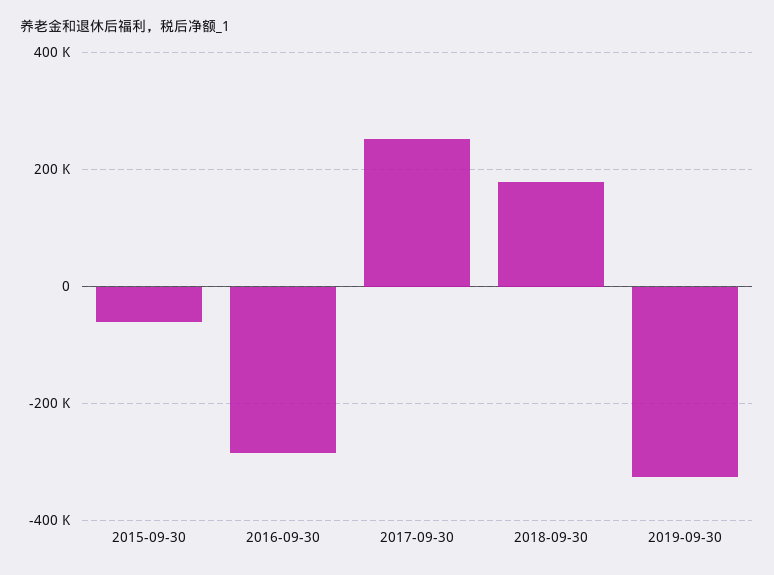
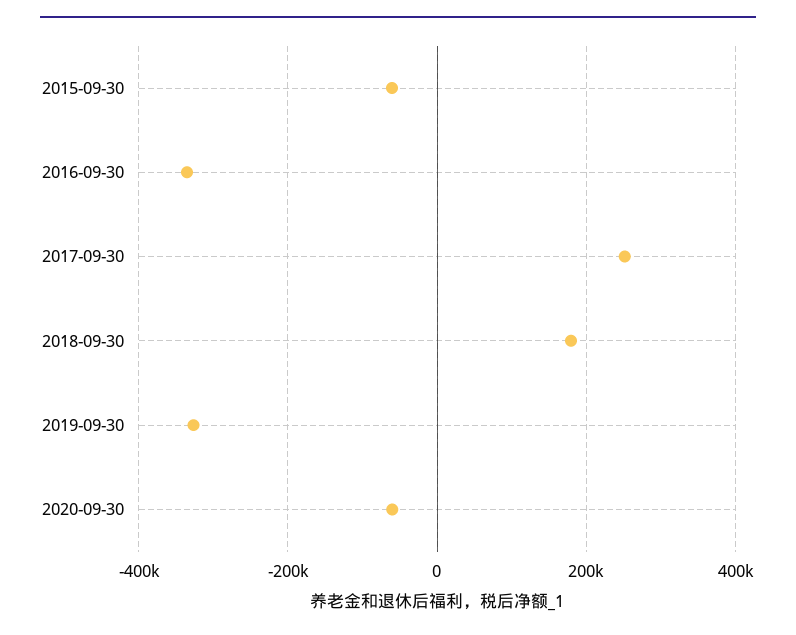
2016-09-30: -280000 -> -340000
2020-09-30: none -> -60000

